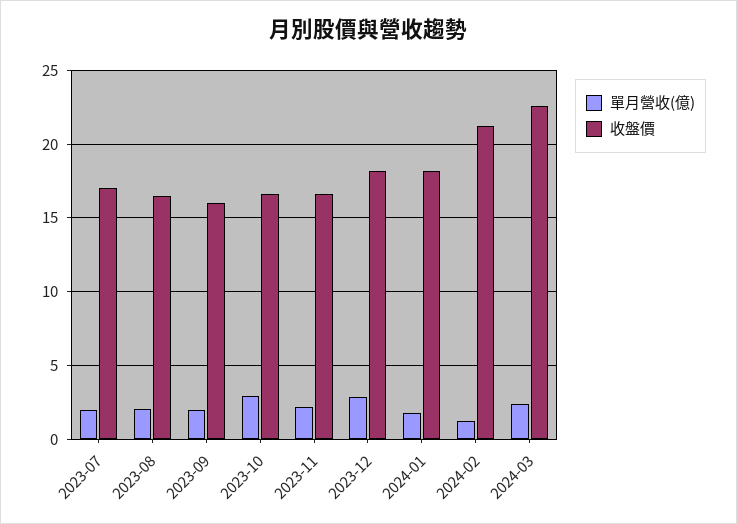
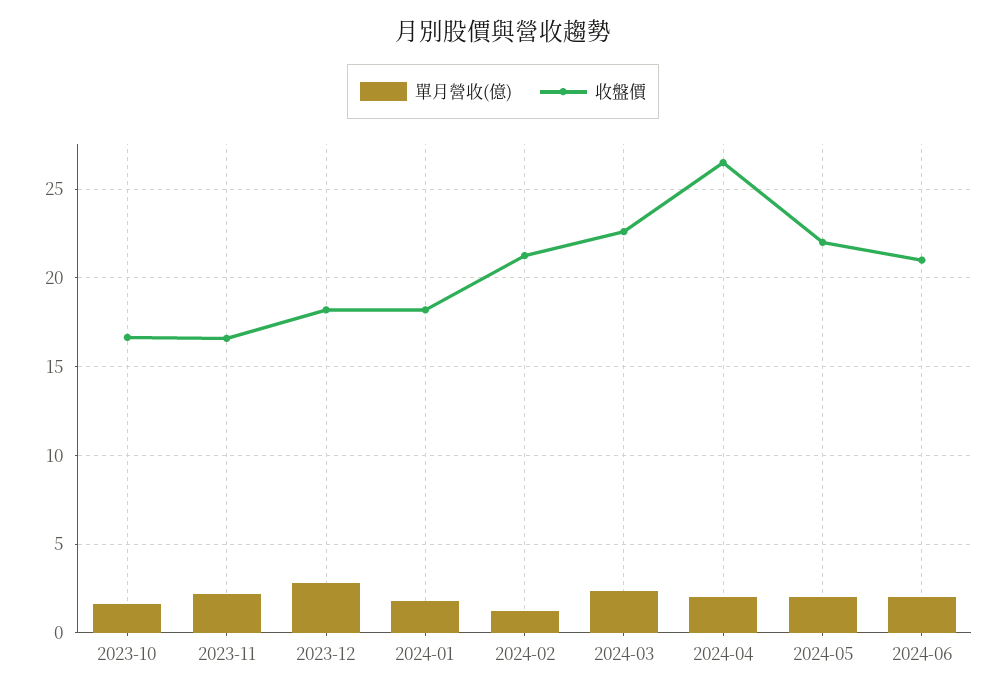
單月營收(億), 2023-07: 2 -> none
收盤價, 2023-07: 17 -> none
單月營收(億), 2023-08: 2 -> none
收盤價, 2023-08: 16.5 -> none
單月營收(億), 2023-09: 2 -> none
收盤價, 2023-09: 16 -> none
單月營收(億), 2023-10: 3 -> 1.5
單月營收(億), 2024-04: none -> 2
收盤價, 2024-04: none -> 26.5
單月營收(億), 2024-05: none -> 2
收盤價, 2024-05: none -> 22
單月營收(億), 2024-06: none -> 2
收盤價, 2024-06: none -> 21

